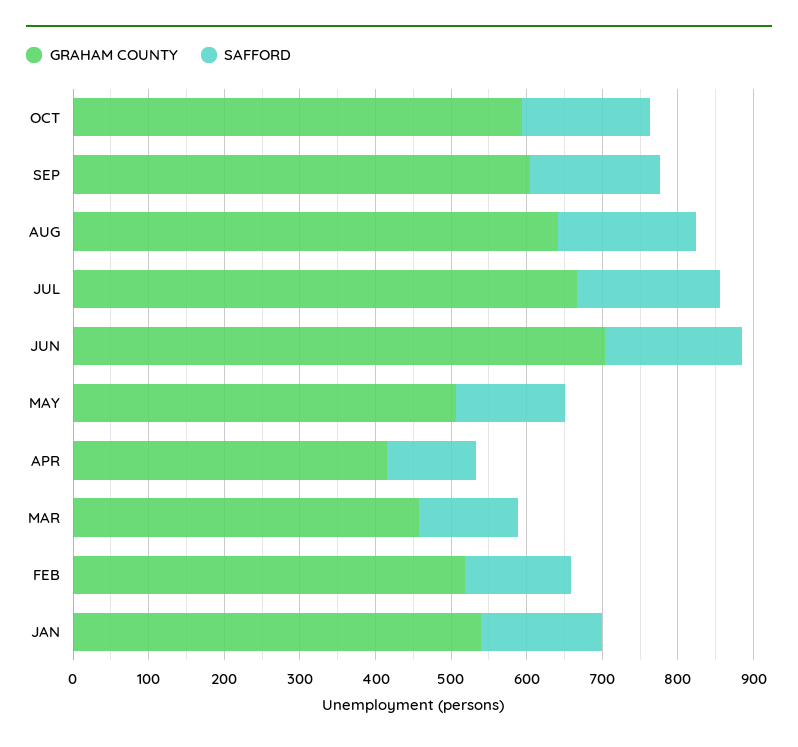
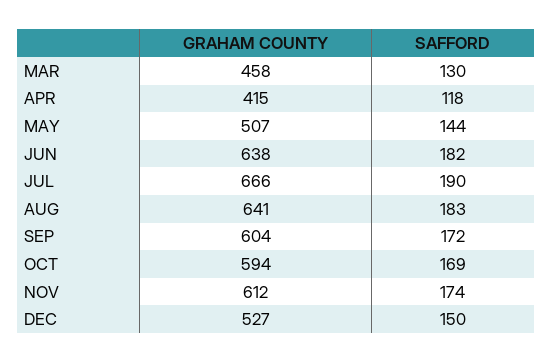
GRAHAM COUNTY, JUN: 700 -> 638
GRAHAM COUNTY, FEB: 520 -> none
SAFFORD, FEB: 140 -> none
GRAHAM COUNTY, JAN: 540 -> none
SAFFORD, JAN: 160 -> none
GRAHAM COUNTY, NOV: none -> 612
SAFFORD, NOV: none -> 174
GRAHAM COUNTY, DEC: none -> 527
SAFFORD, DEC: none -> 150

